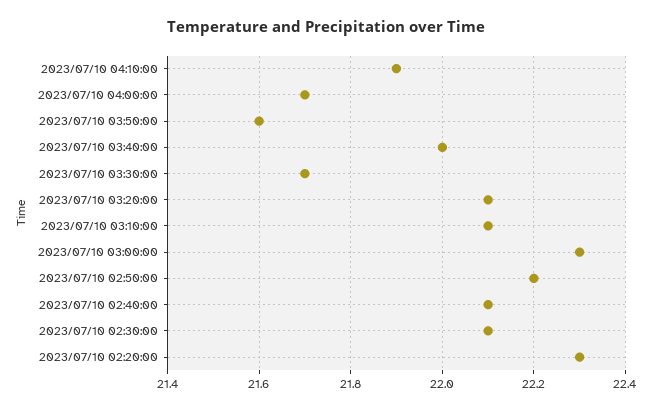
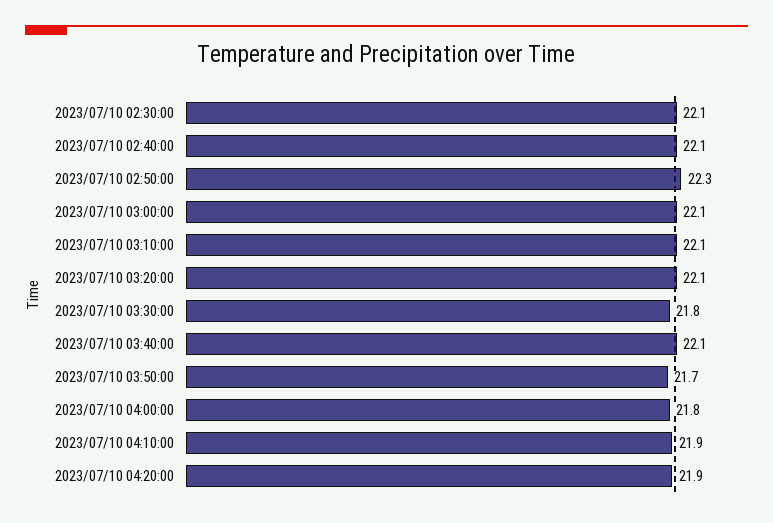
2023/07/10 04:00:00: 21.7 -> 21.8
2023/07/10 03:50:00: 21.6 -> 21.7
2023/07/10 03:40:00: 22 -> 22.1
2023/07/10 03:30:00: 21.7 -> 21.8
2023/07/10 03:00:00: 22.3 -> 22.1
2023/07/10 02:50:00: 22.2 -> 22.3
2023/07/10 02:20:00: 22.3 -> none
2023/07/10 04:20:00: none -> 21.9

